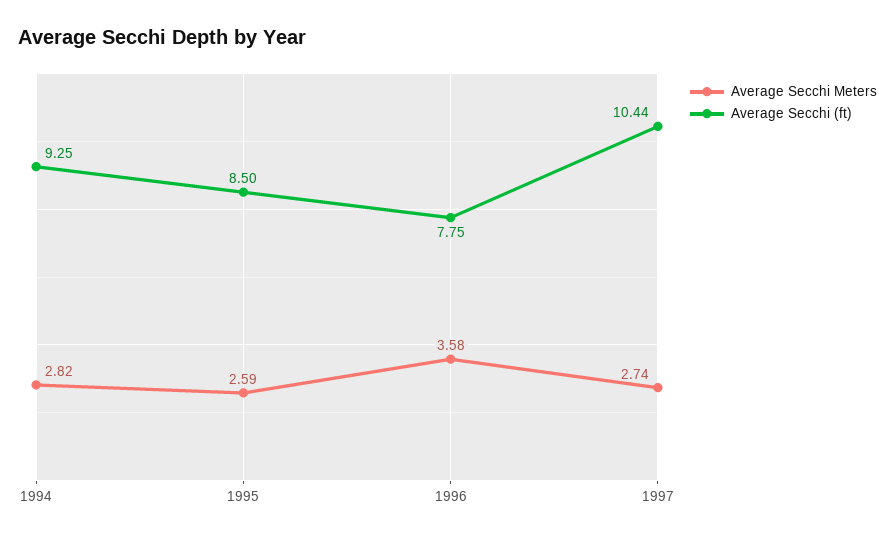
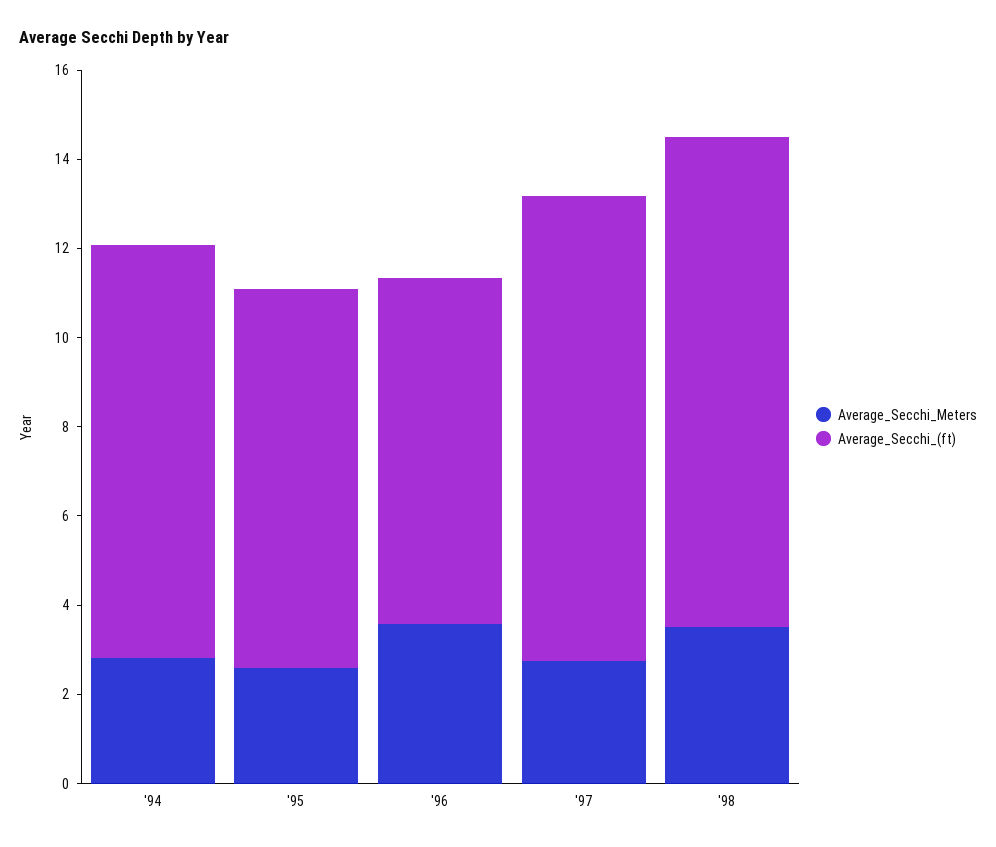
Average Secchi Meters, '98: none -> 3.5
Average Secchi (ft), '98: none -> 11

